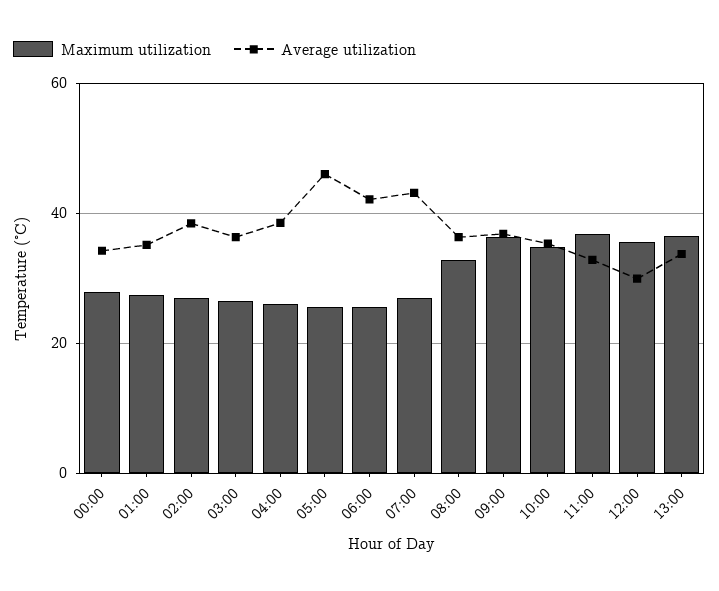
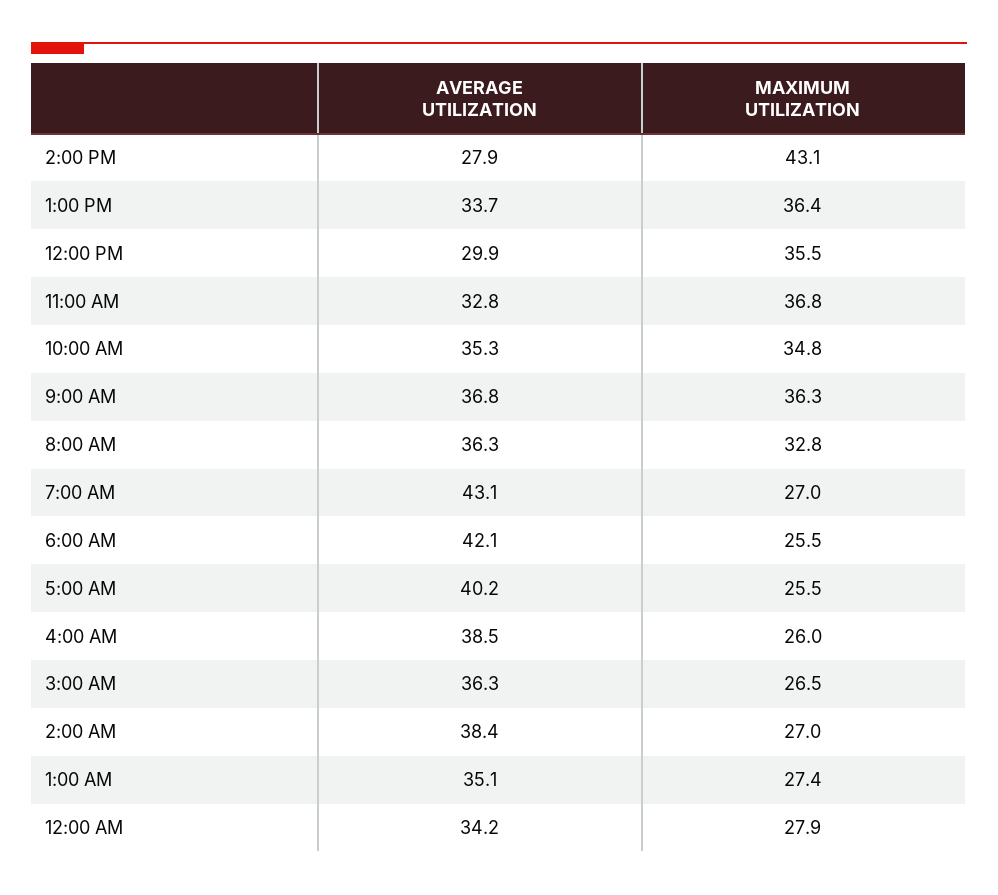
Average utilization, 05:00: 46 -> 40.2
Average utilization, 2:00 PM: none -> 27.9
Maximum utilization, 2:00 PM: none -> 43.1

